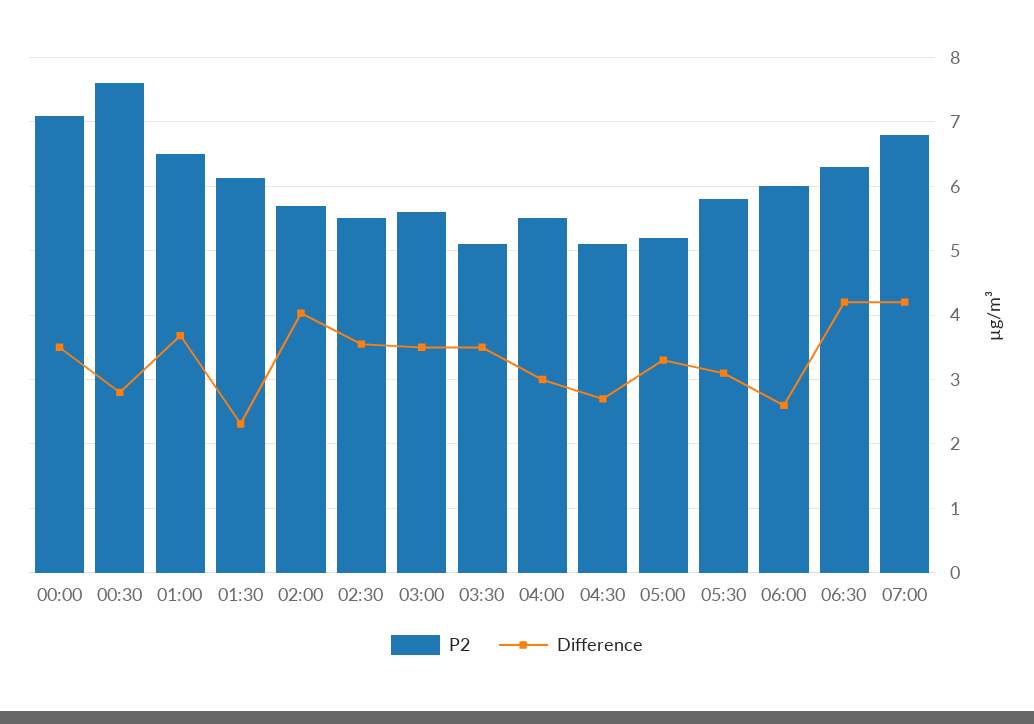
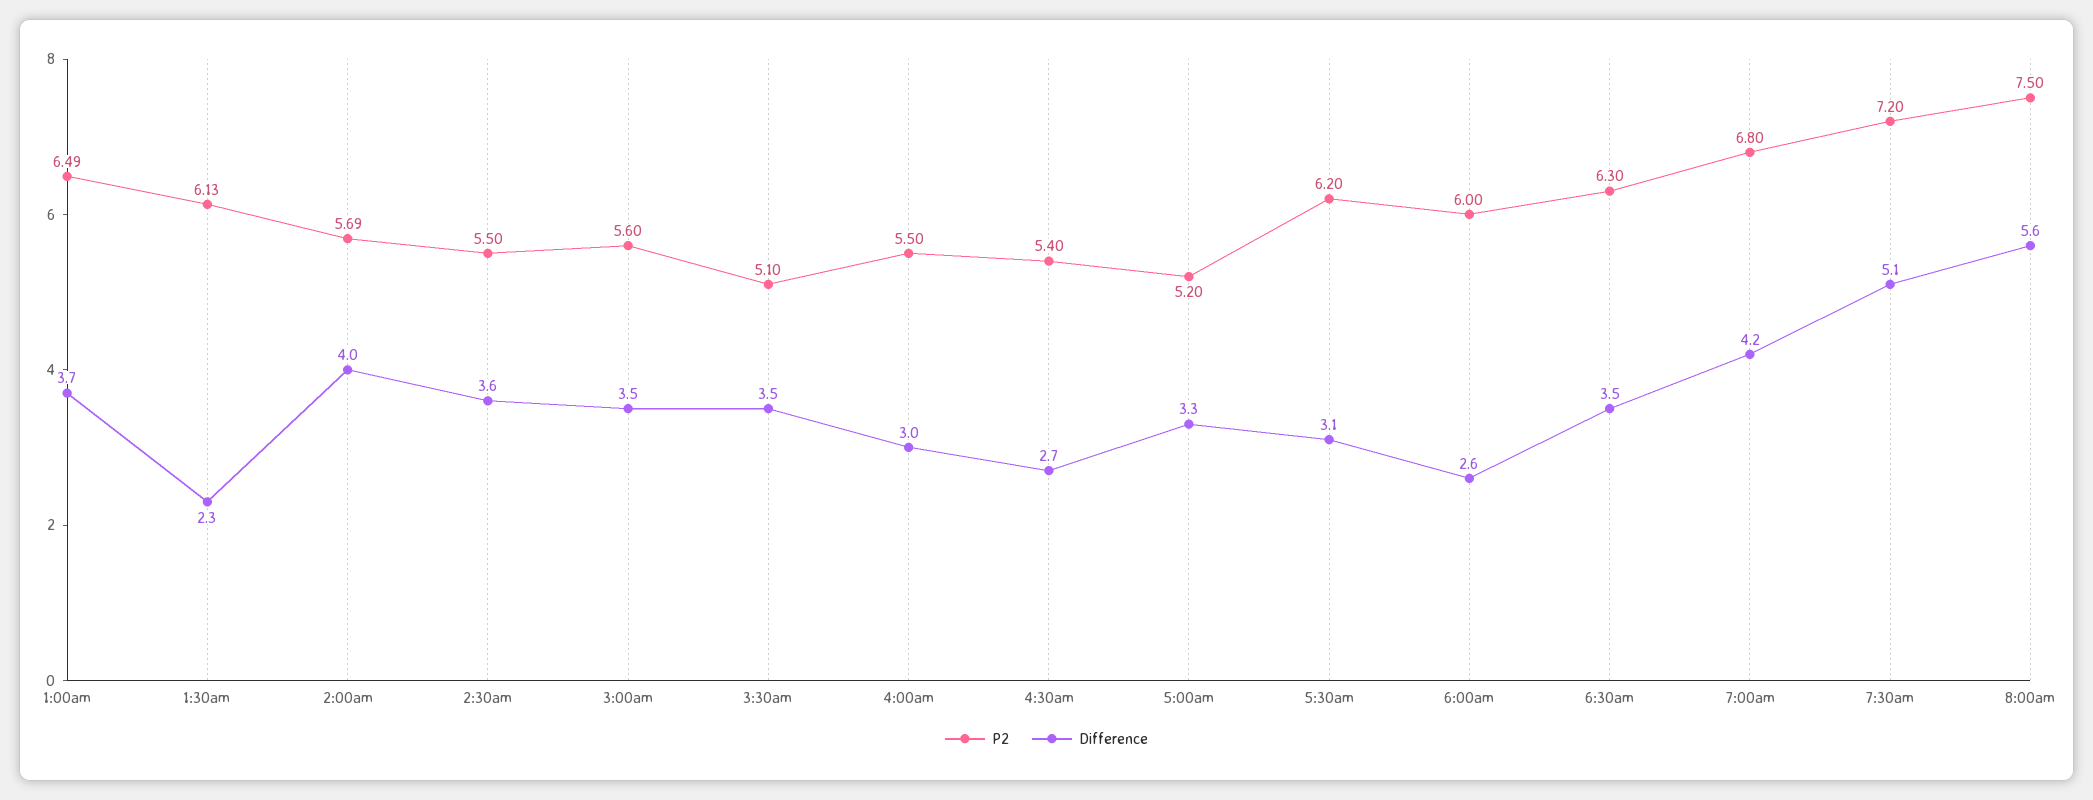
P2, 00:00: 7.1 -> none
Difference, 00:00: 3.5 -> none
P2, 00:30: 7.6 -> none
Difference, 00:30: 2.8 -> none
P2, 04:30: 5.1 -> 5.4
P2, 05:30: 5.8 -> 6.2
Difference, 06:30: 4.2 -> 3.5
P2, 7:30am: none -> 7.2
Difference, 7:30am: none -> 5.1
P2, 8:00am: none -> 7.5
Difference, 8:00am: none -> 5.6

